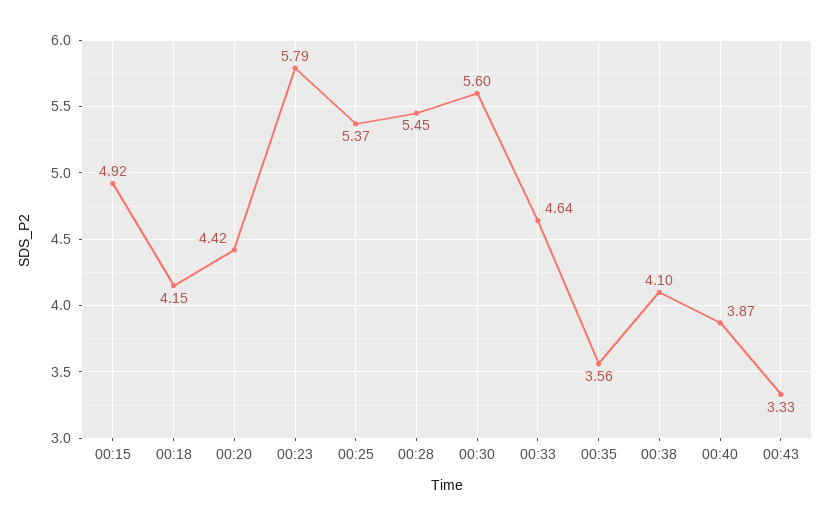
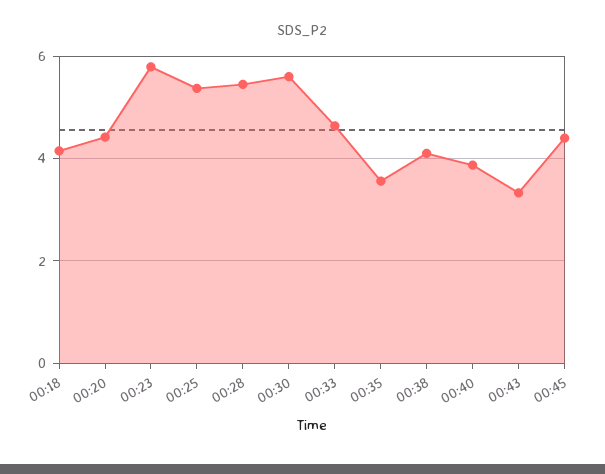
00:15: 4.92 -> none
00:45: none -> 4.4

